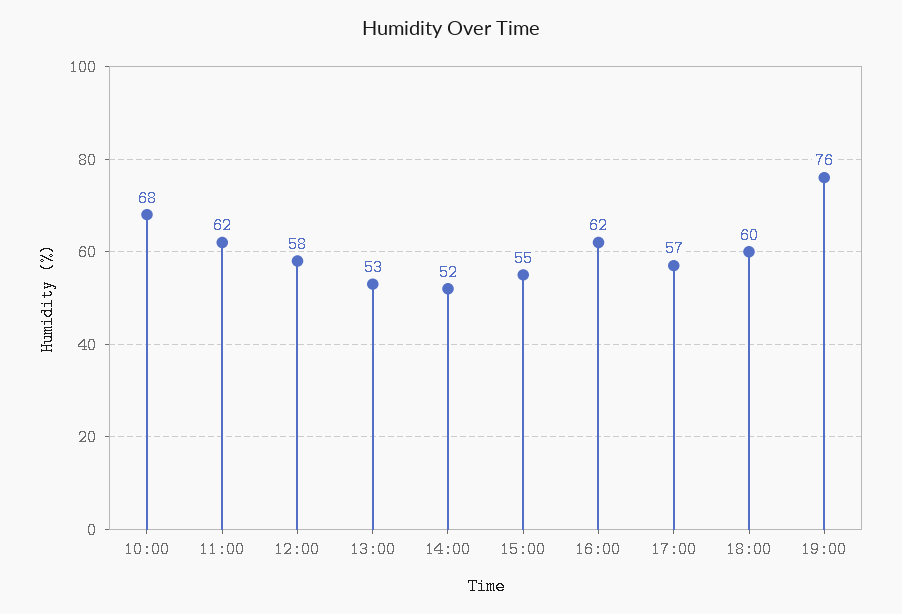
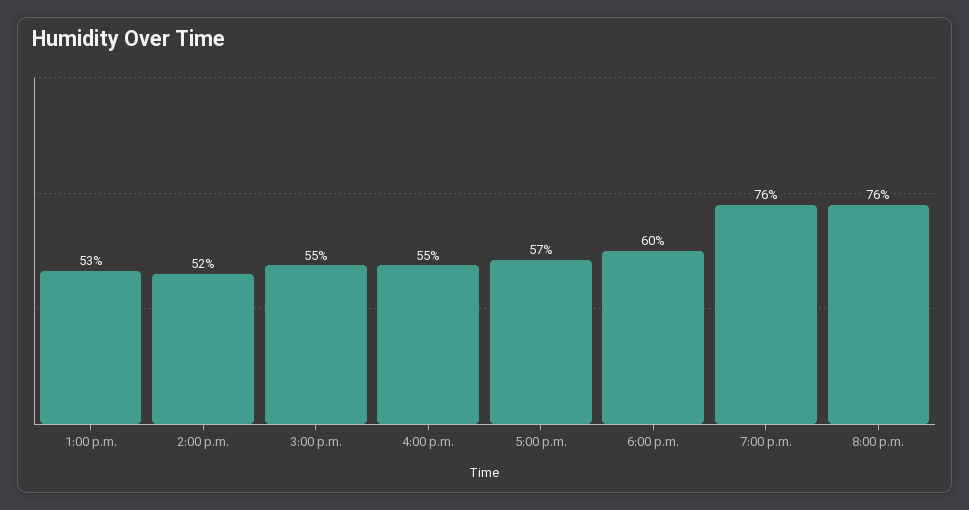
10:00: 68 -> none
11:00: 62 -> none
12:00: 58 -> none
16:00: 62 -> 55
8:00 p.m.: none -> 76

